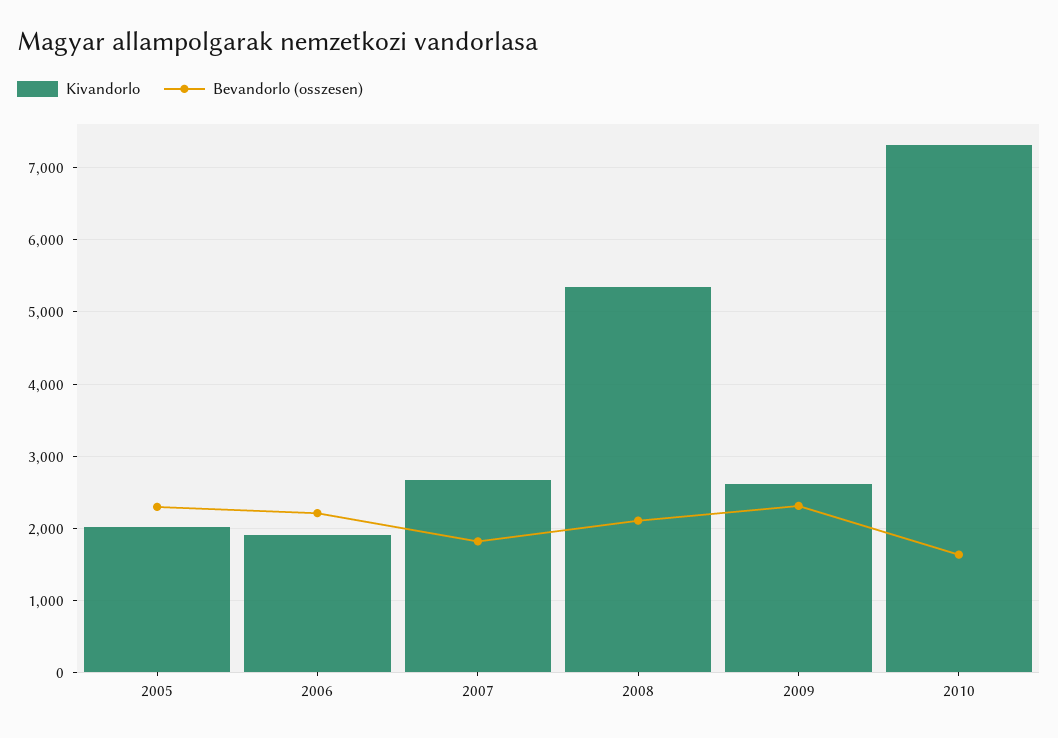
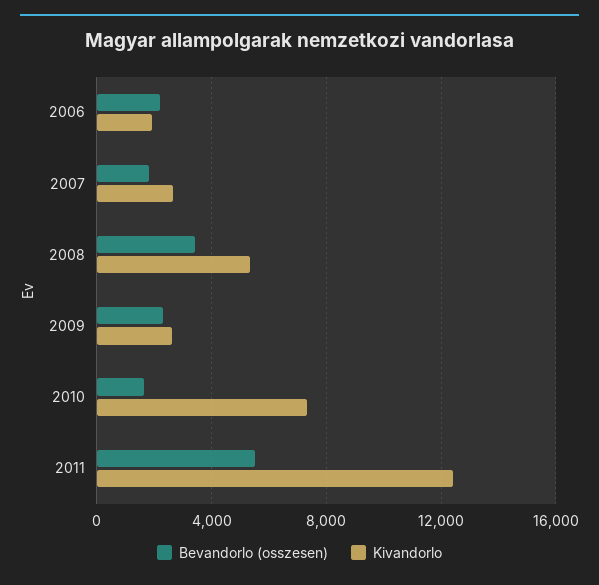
Kivandorlo, 2005: 2000 -> none
Bevandorlo (osszesen), 2005: 2300 -> none
Bevandorlo (osszesen), 2008: 2100 -> 3500
Bevandorlo (osszesen), 2011: none -> 5500
Kivandorlo, 2011: none -> 12500

